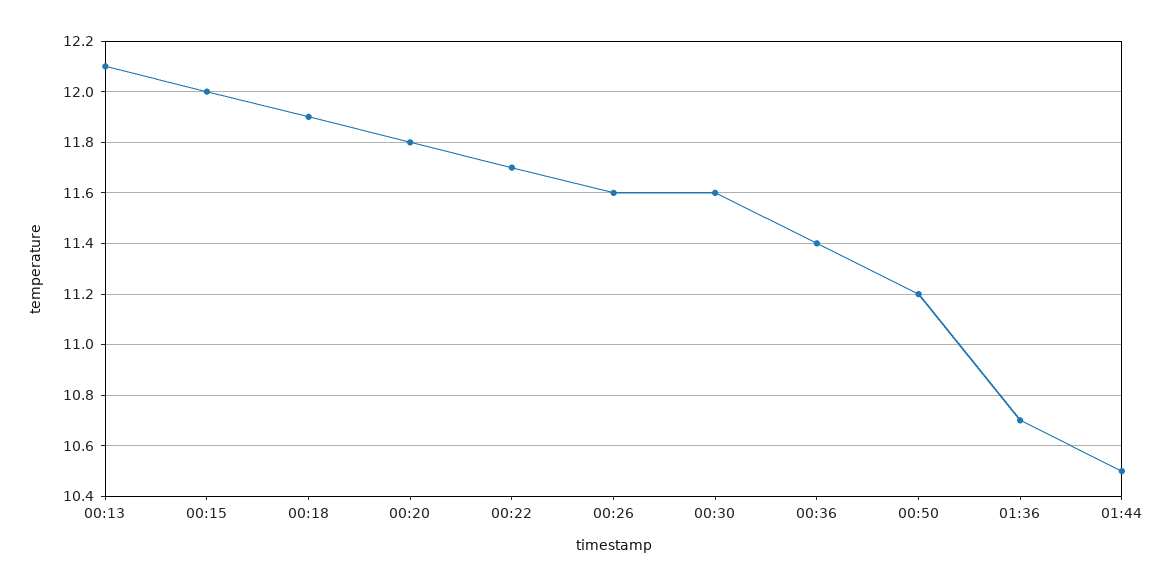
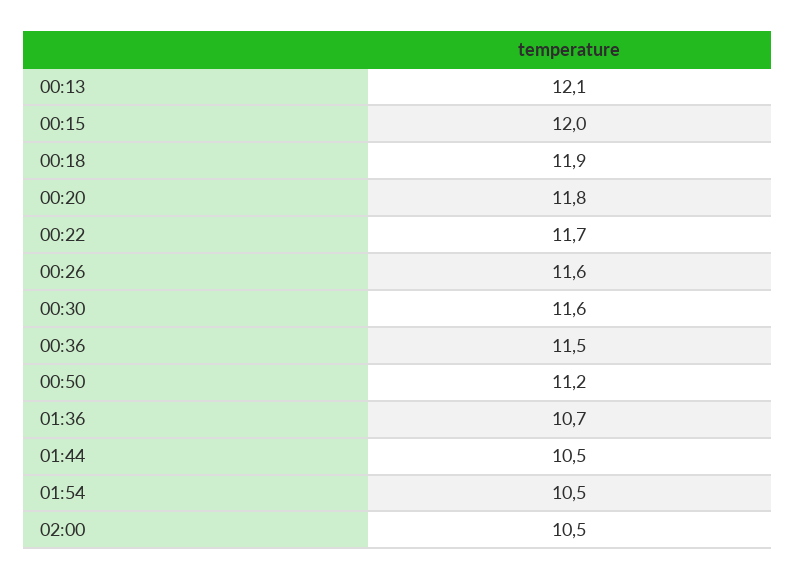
00:36: 11.4 -> 11.5
01:54: none -> 10.5
02:00: none -> 10.5

